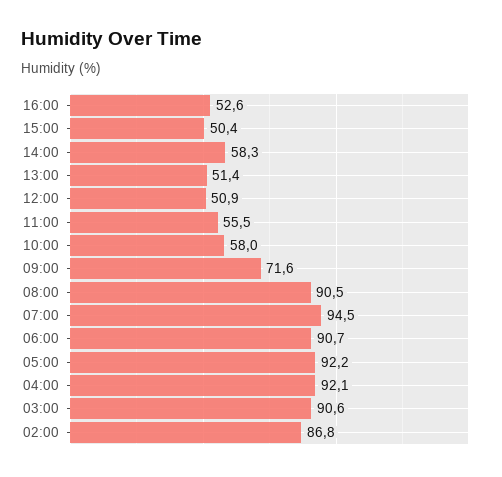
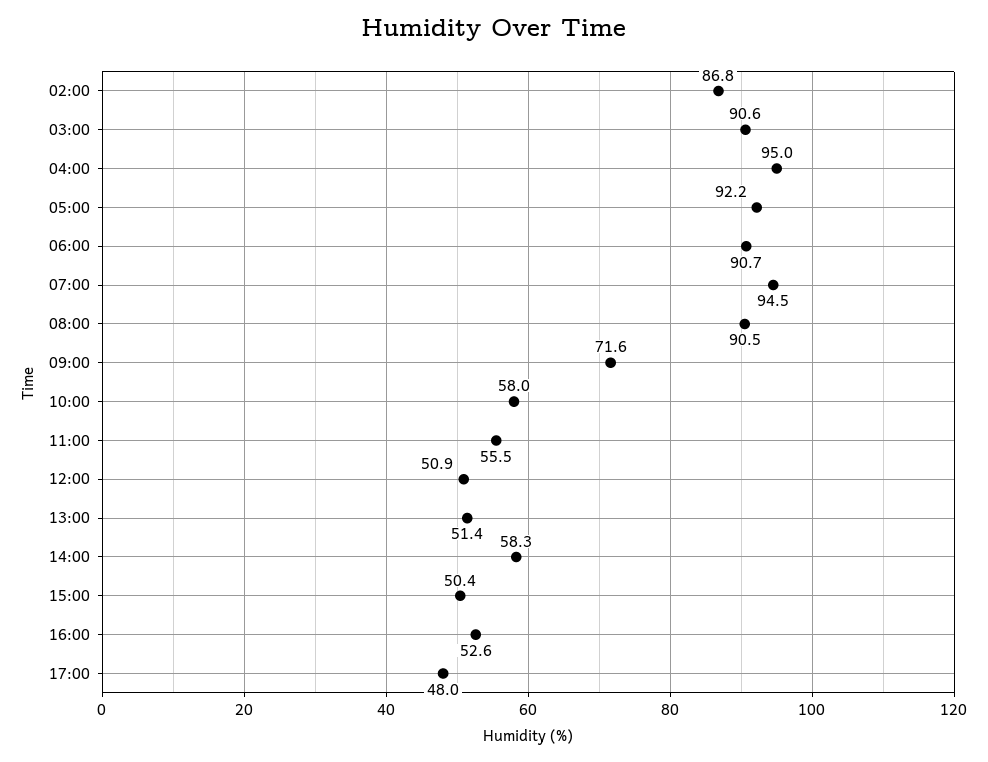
04:00: 92.1 -> 95
17:00: none -> 48

